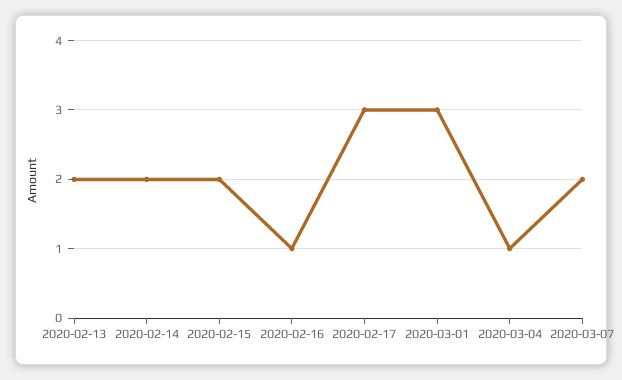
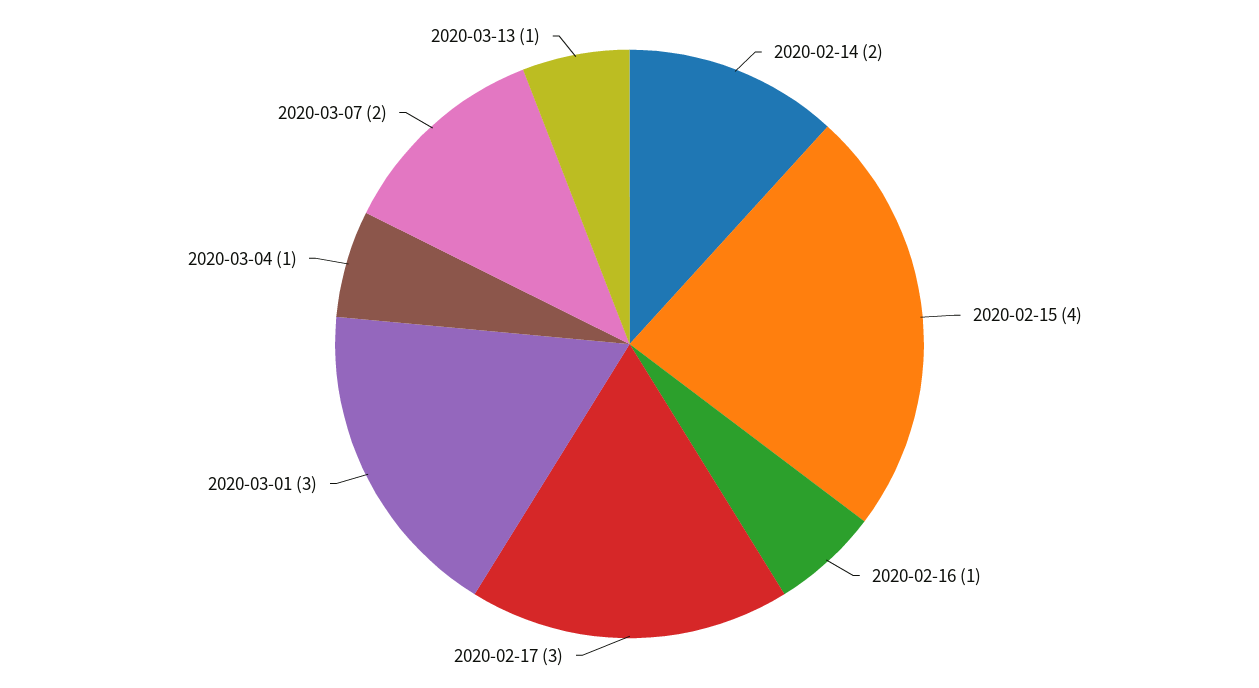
2020-02-13: 2 -> none
2020-02-15: 2 -> 4
2020-03-13: none -> 1

